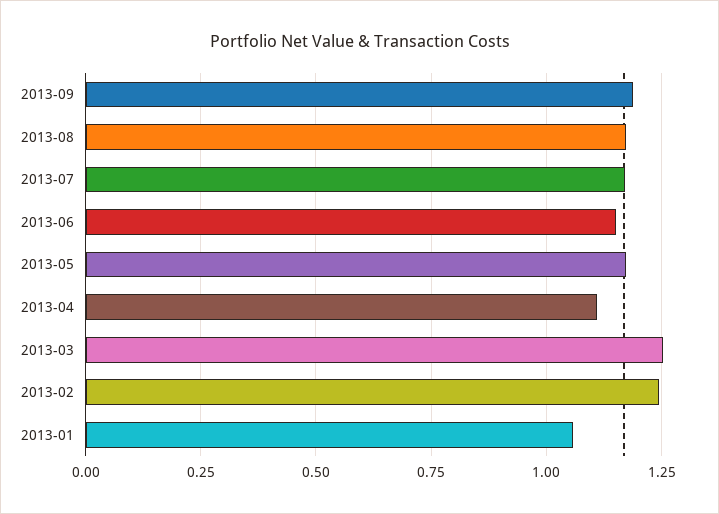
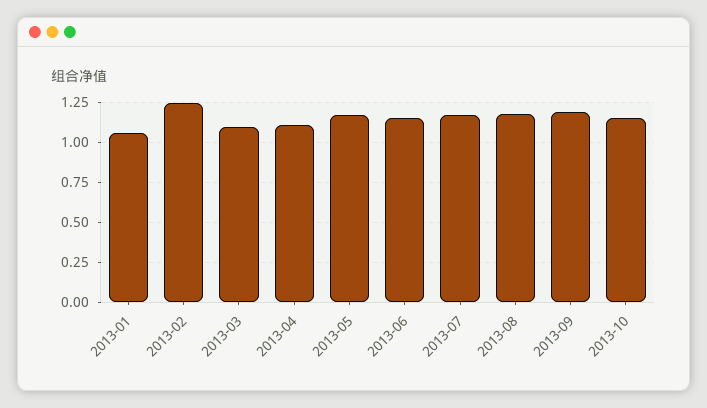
2013-03: 1.25 -> 1.1
2013-10: none -> 1.15

